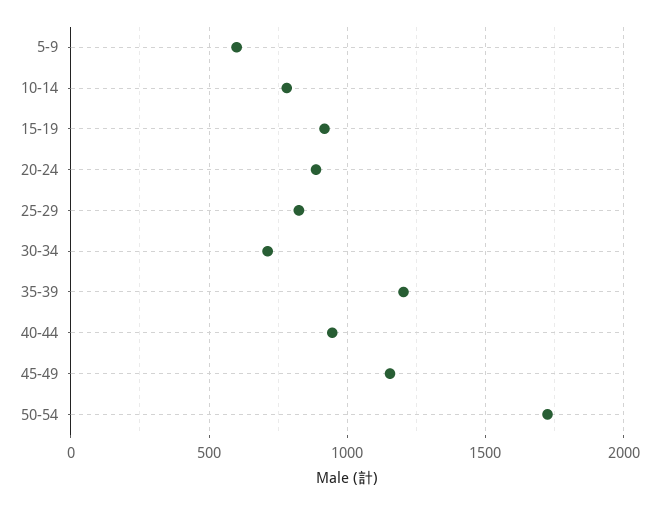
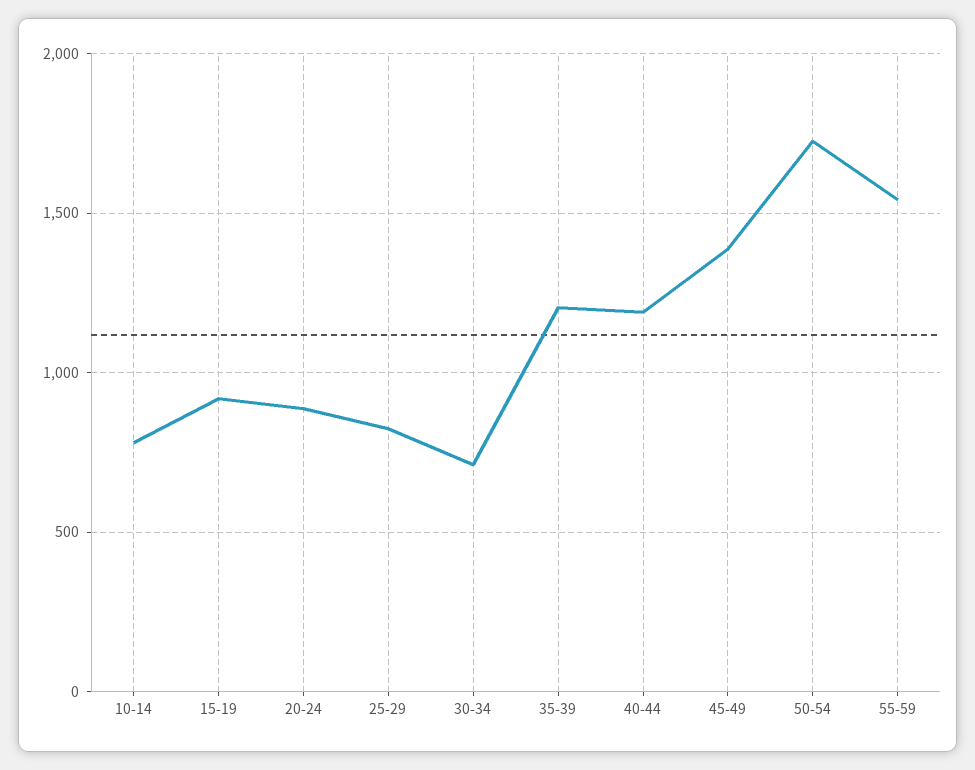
5-9: 600 -> none
40-44: 950 -> 1200
45-49: 1150 -> 1400
55-59: none -> 1550

